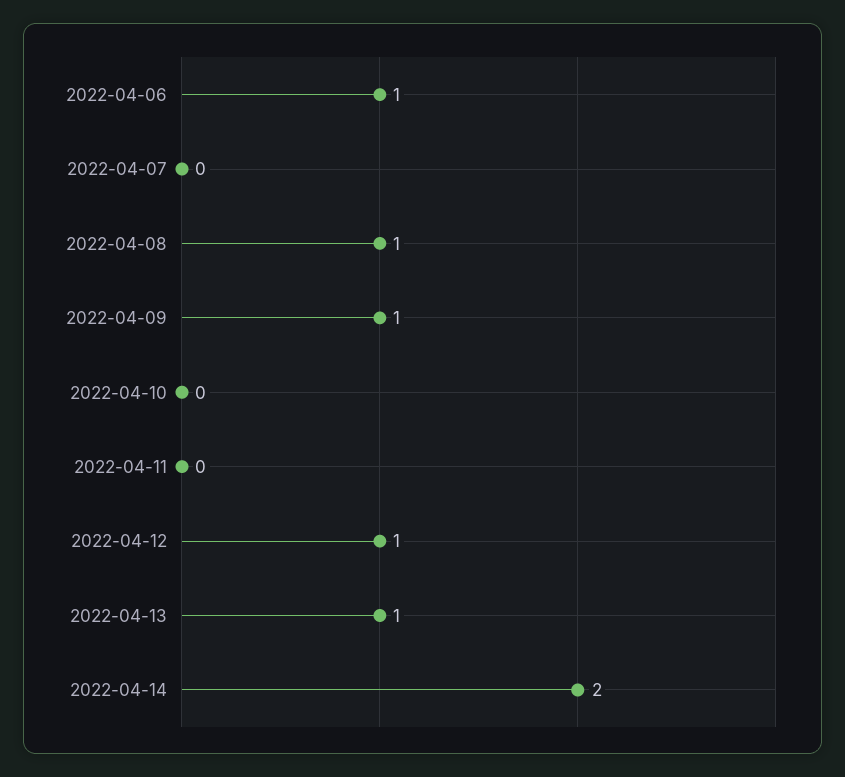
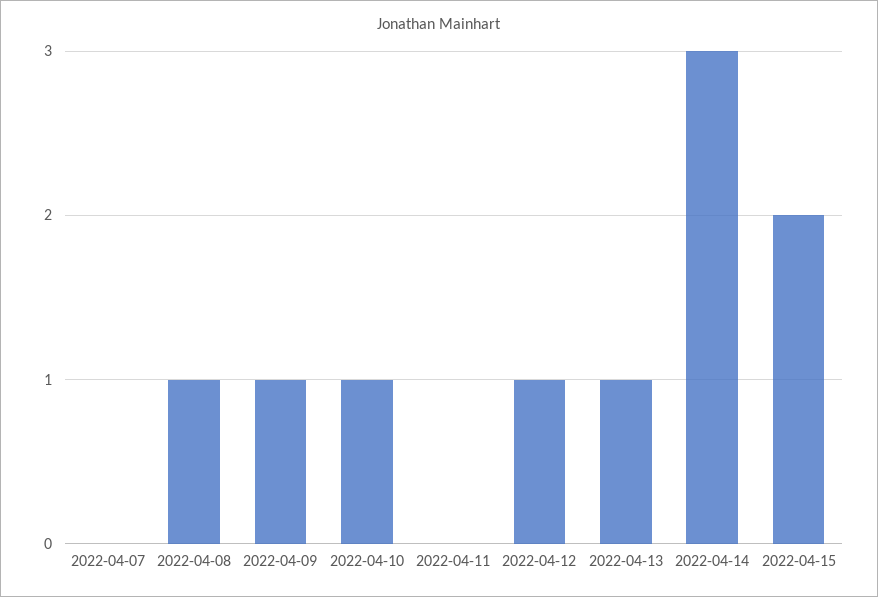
2022-04-06: 1 -> none
2022-04-10: 0 -> 1
2022-04-14: 2 -> 3
2022-04-15: none -> 2

